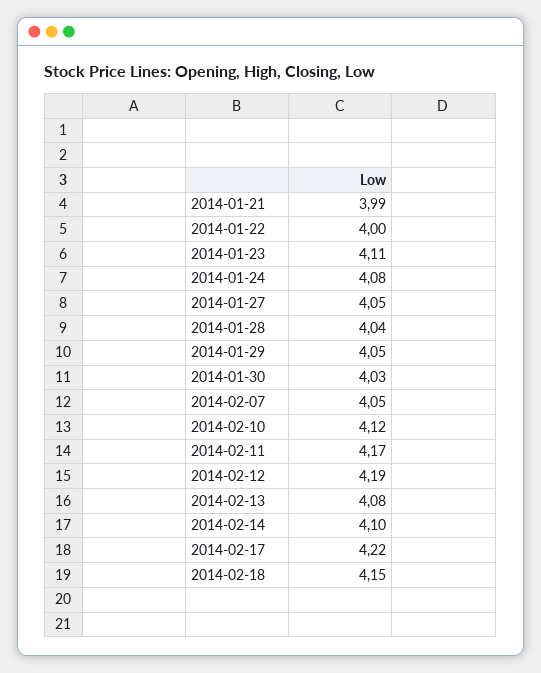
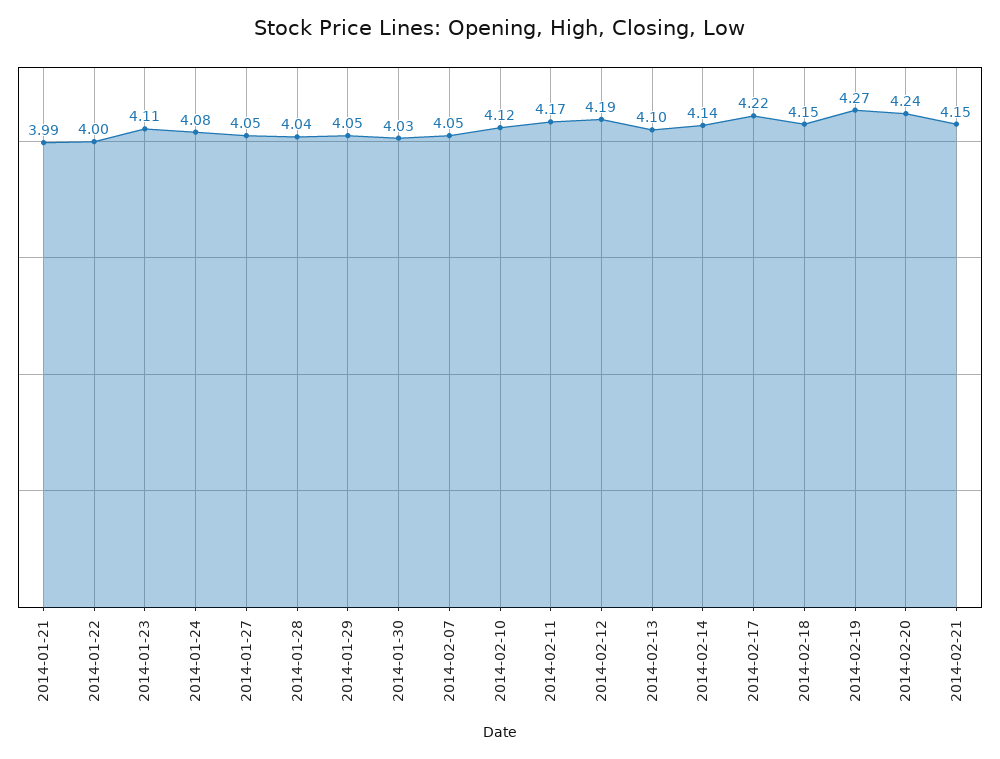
2014-02-13: 4.08 -> 4.1
2014-02-14: 4.1 -> 4.14
2014-02-19: none -> 4.27
2014-02-20: none -> 4.24
2014-02-21: none -> 4.15

